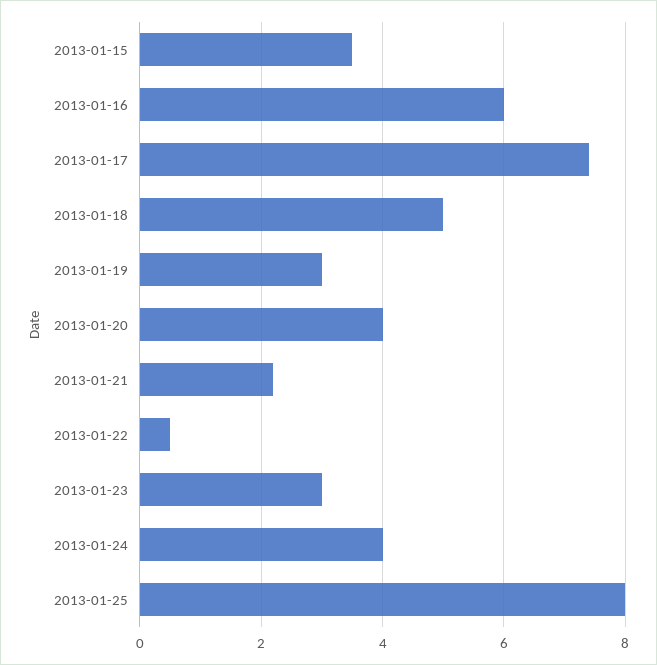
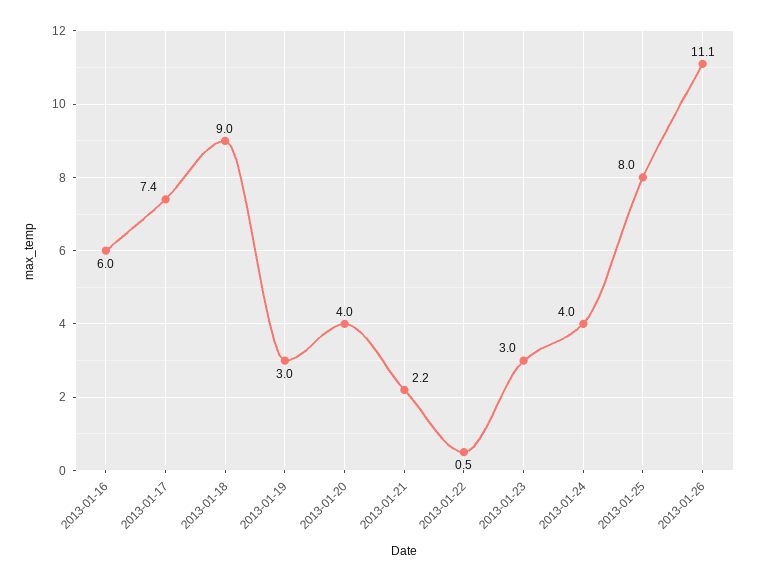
2013-01-15: 3.5 -> none
2013-01-18: 5 -> 9
2013-01-26: none -> 11.1

